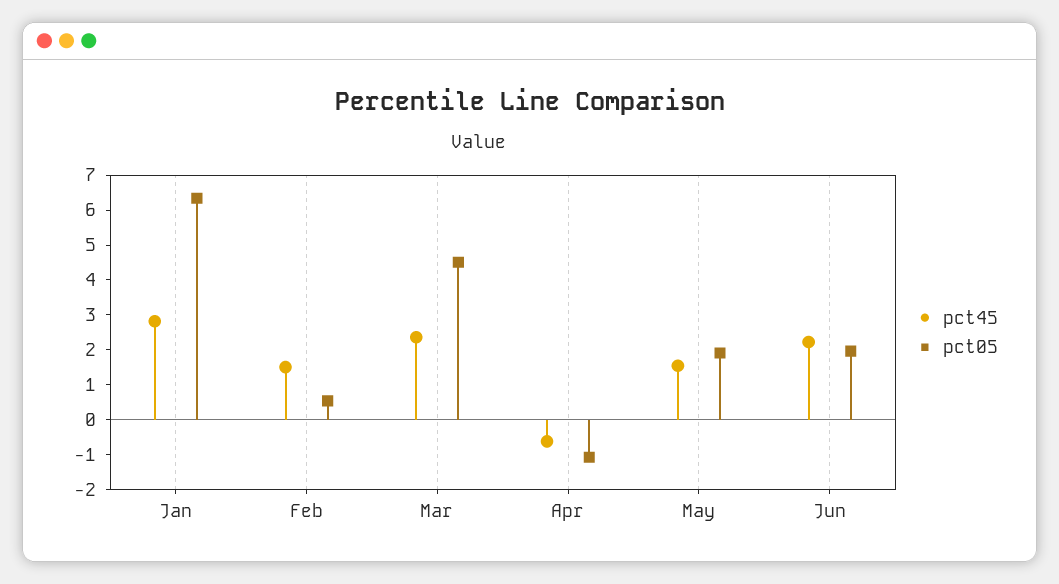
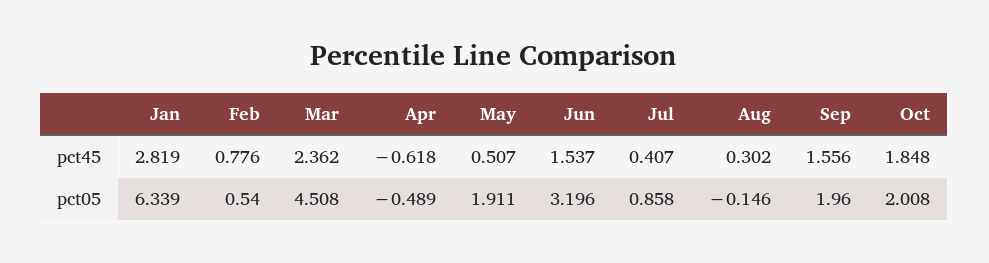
pct45, Feb: 1.5 -> 0.776
pct05, Apr: -1 -> -0.489
pct45, May: 1.5 -> 0.507
pct45, Jun: 2.25 -> 1.537
pct05, Jun: 2 -> 3.196
pct45, Jul: none -> 0.407
pct45, Aug: none -> 0.302
pct45, Sep: none -> 1.556
pct45, Oct: none -> 1.848
pct05, Jul: none -> 0.858
pct05, Aug: none -> -0.146
pct05, Sep: none -> 1.96
pct05, Oct: none -> 2.008

